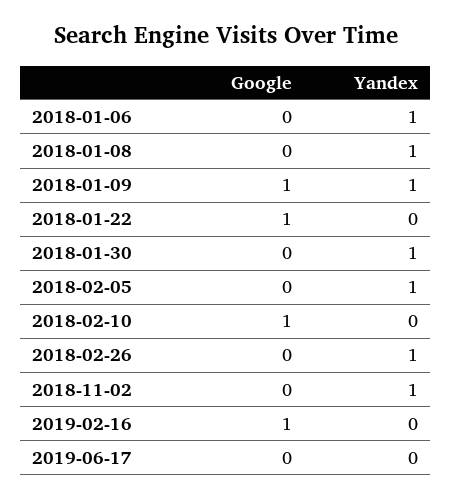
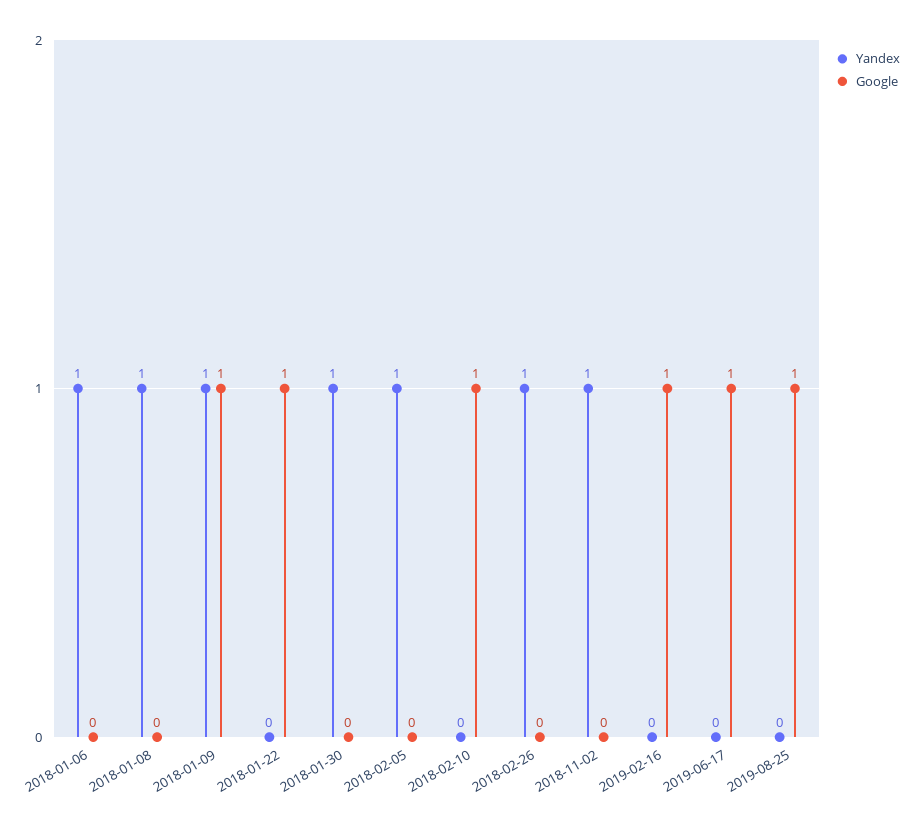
Google, 2019-06-17: 0 -> 1
Yandex, 2019-08-25: none -> 0
Google, 2019-08-25: none -> 1

